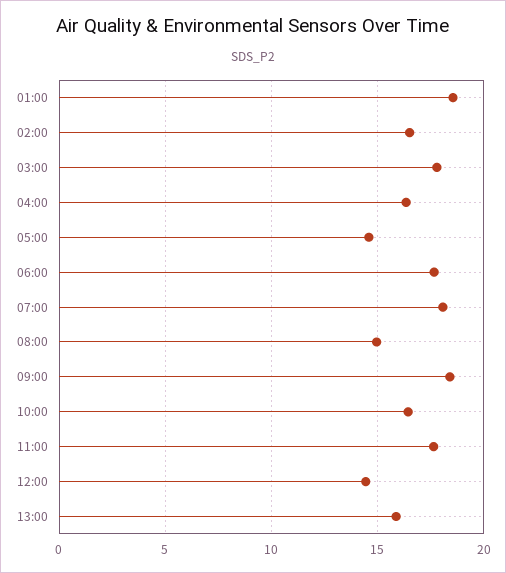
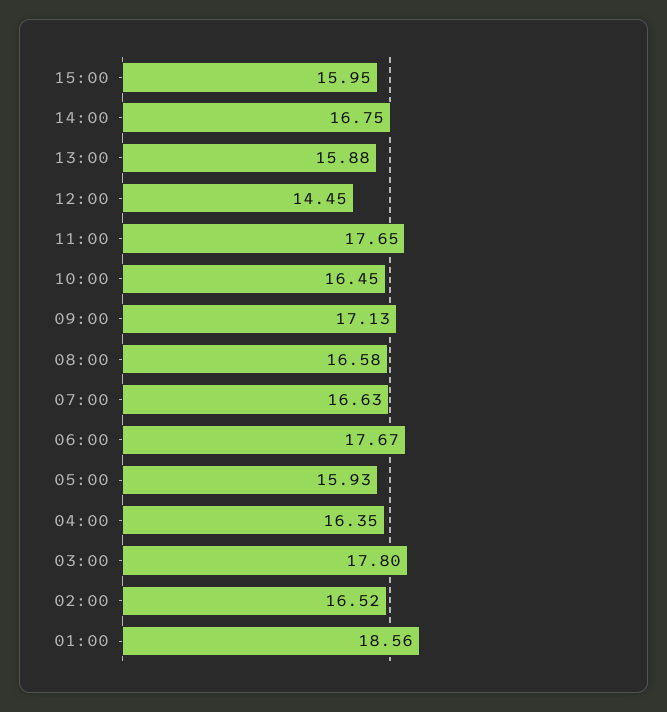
05:00: 14.5 -> 15.93
07:00: 18 -> 16.63
08:00: 15 -> 16.58
09:00: 18.5 -> 17.13
15:00: none -> 15.95
14:00: none -> 16.75

